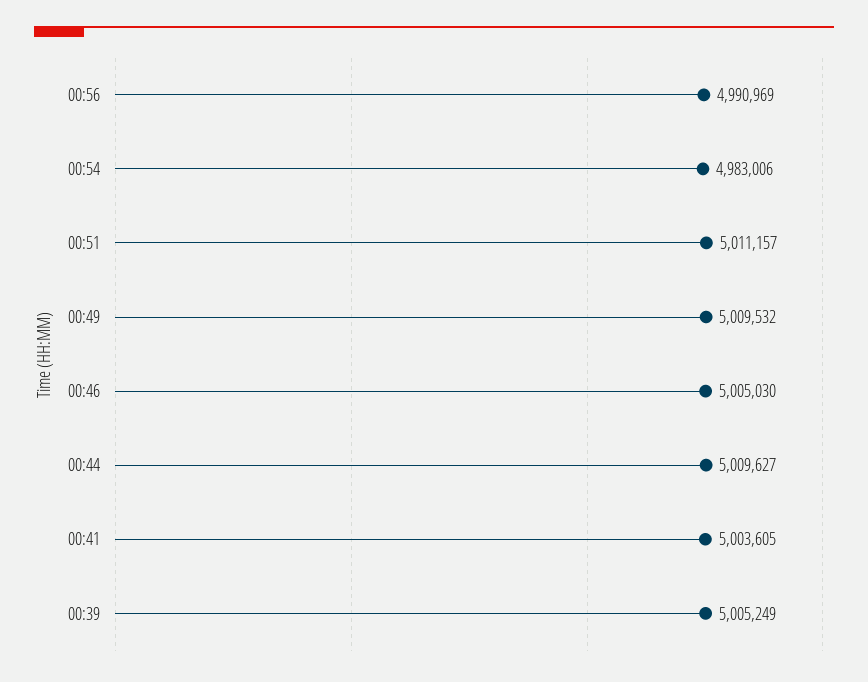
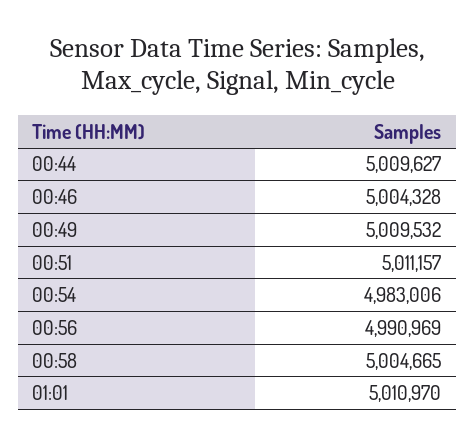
00:46: 5005030 -> 5004328
00:41: 5003605 -> none
00:39: 5005249 -> none
00:58: none -> 5004665
01:01: none -> 5010970

